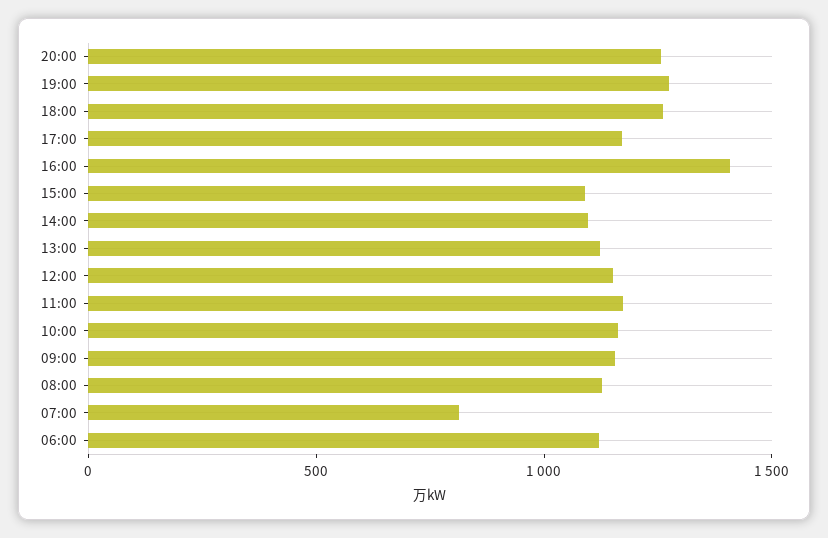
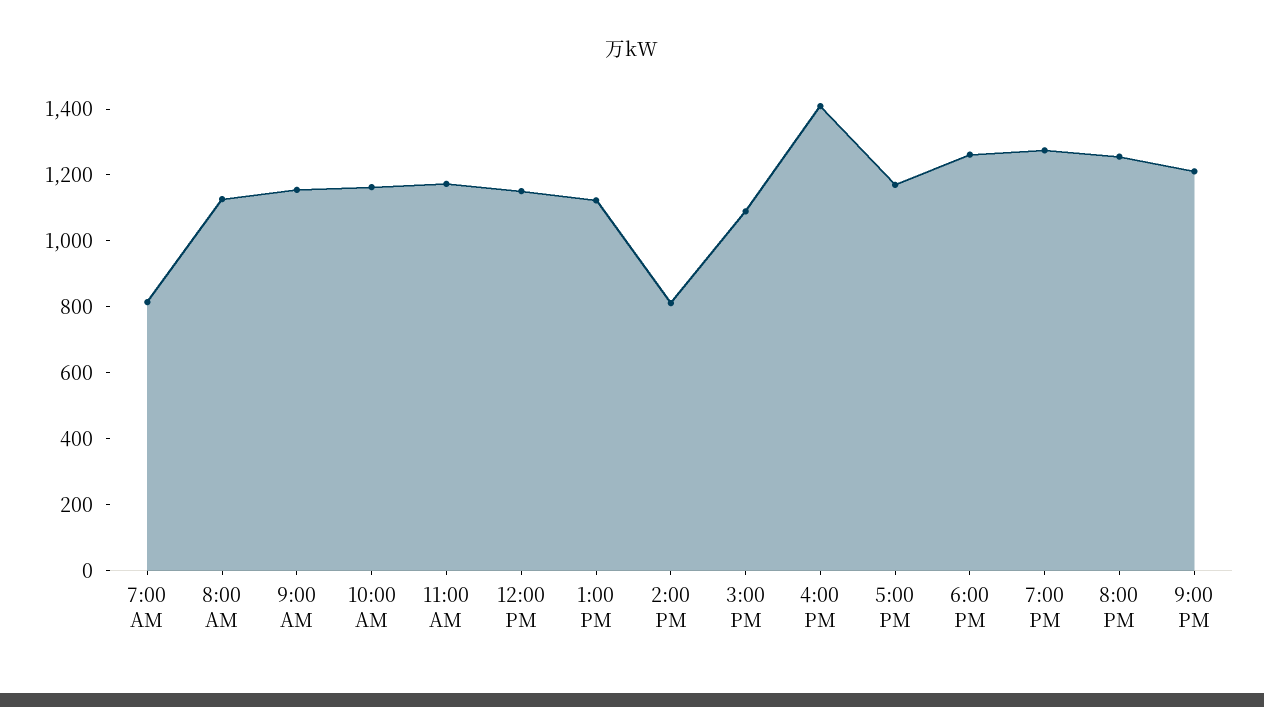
14:00: 1100 -> 800
06:00: 1100 -> none
9:00 PM: none -> 1200

